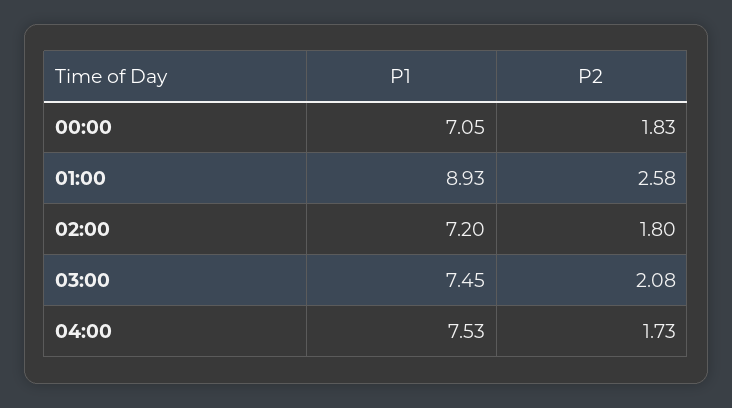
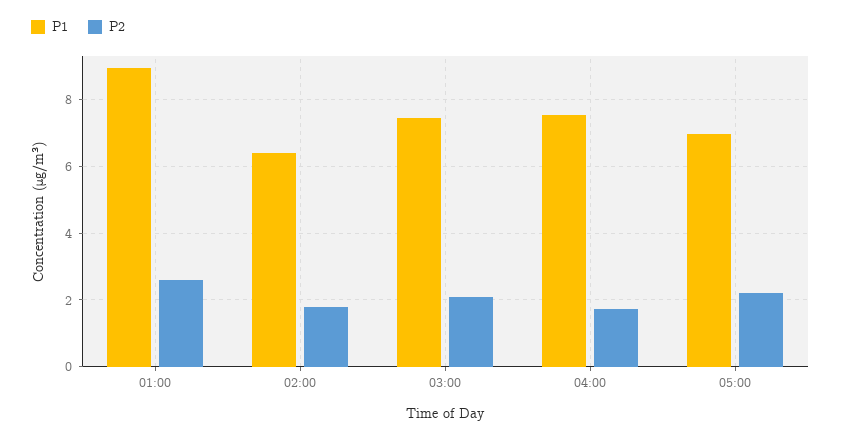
P1, 00:00: 7.05 -> none
P2, 00:00: 1.83 -> none
P1, 02:00: 7.2 -> 6.4
P1, 05:00: none -> 7
P2, 05:00: none -> 2.2

